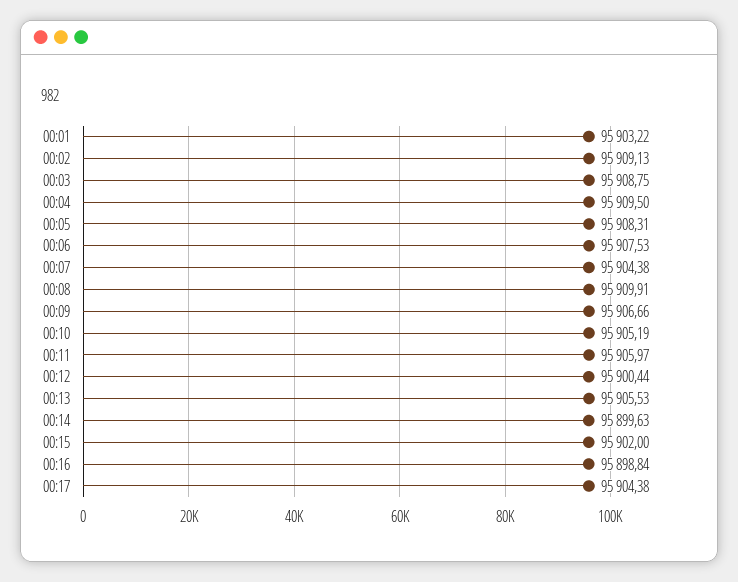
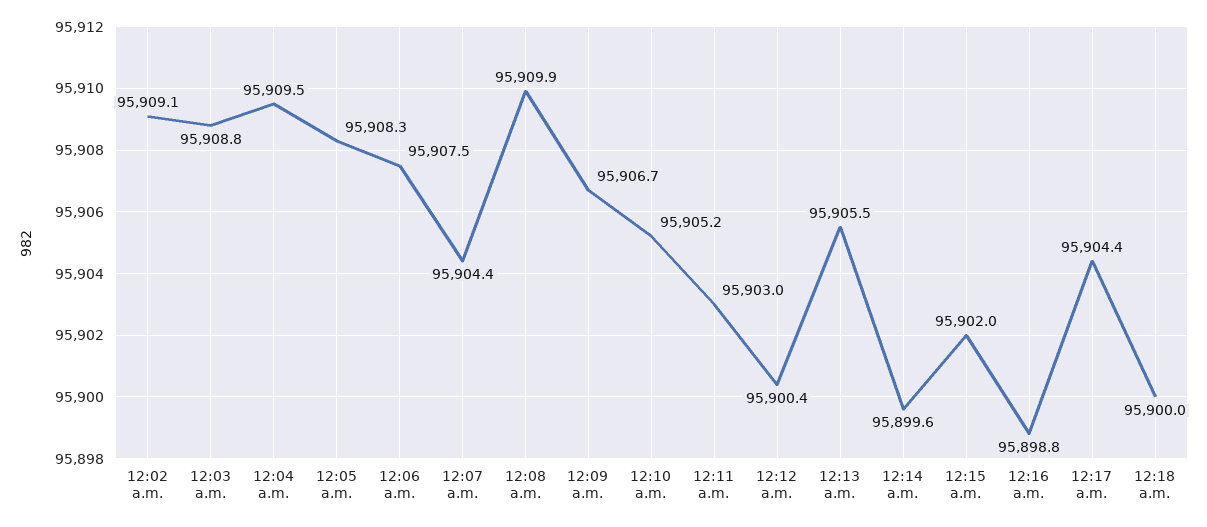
00:01: 95903.22 -> none
00:11: 95905.97 -> 95903
12:18 a.m.: none -> 95900

